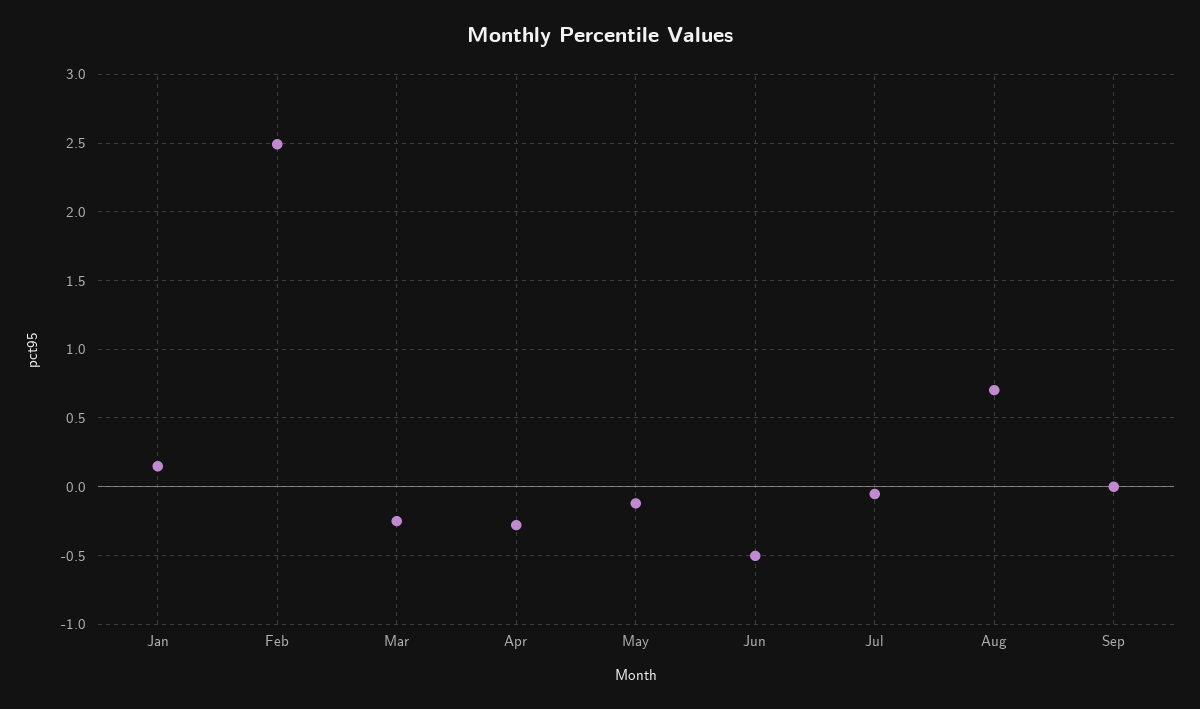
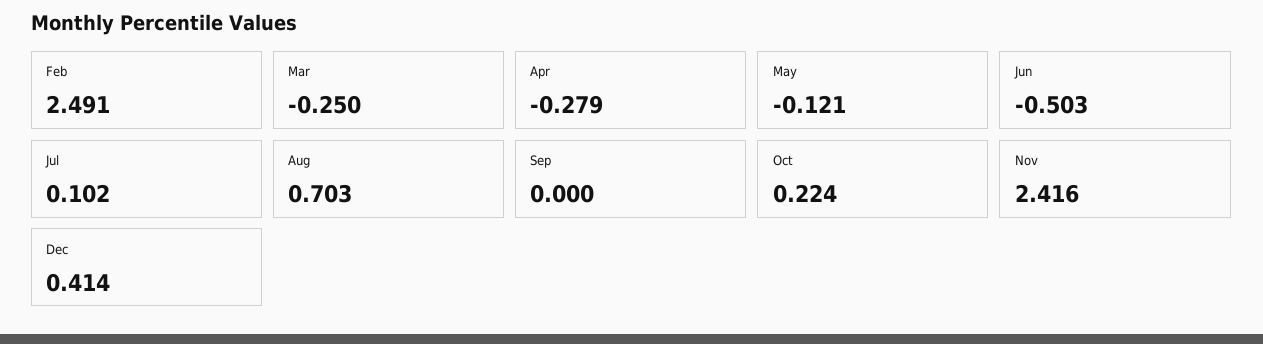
Jan: 0.15 -> none
Jul: -0.05 -> 0.102
Oct: none -> 0.224
Nov: none -> 2.416
Dec: none -> 0.414

